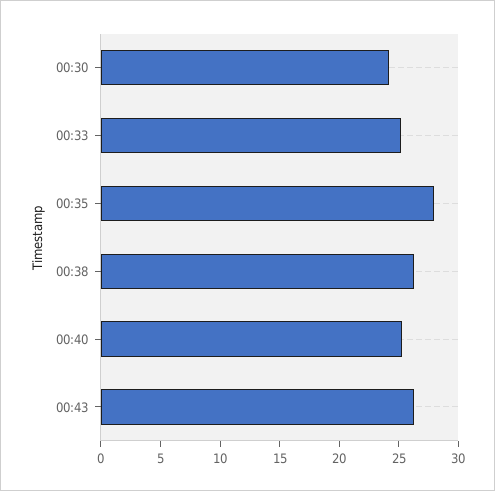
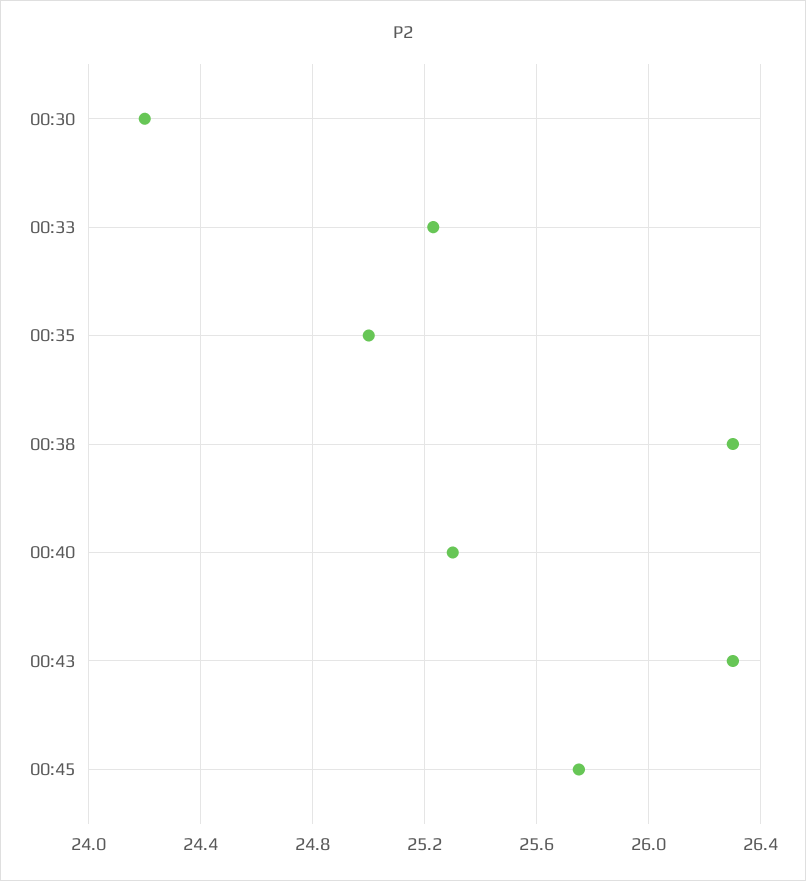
00:35: 28 -> 25
00:45: none -> 25.75

